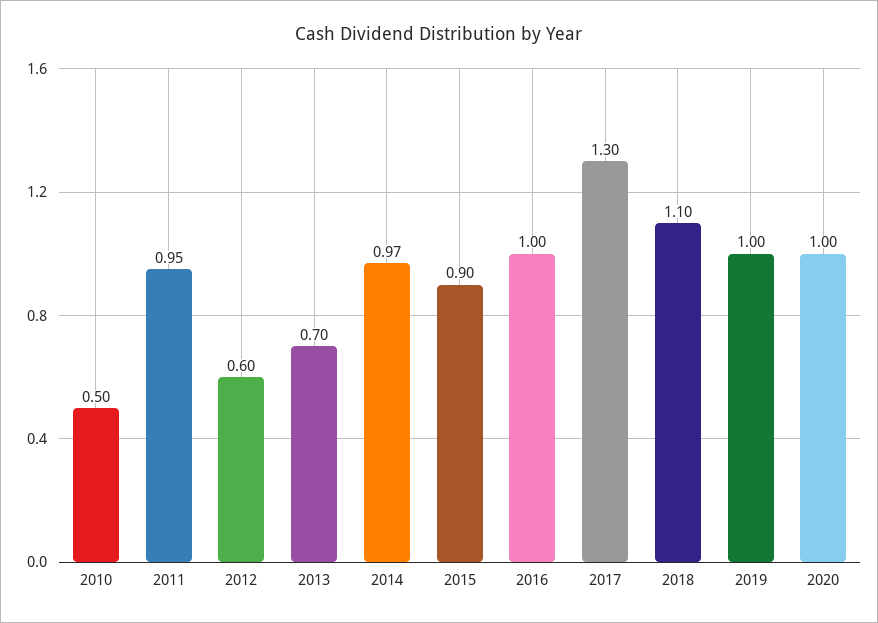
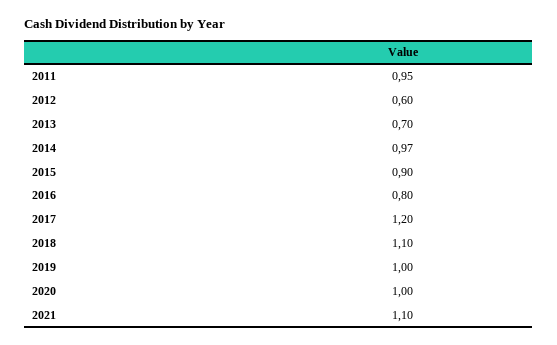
2010: 0.5 -> none
2016: 1 -> 0.8
2017: 1.3 -> 1.2
2021: none -> 1.1

